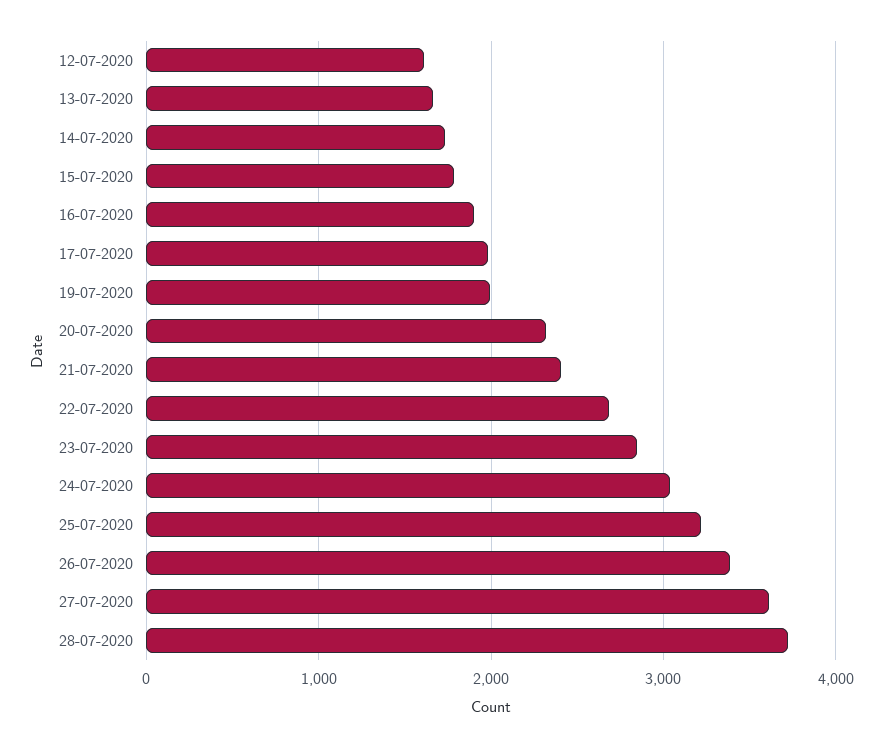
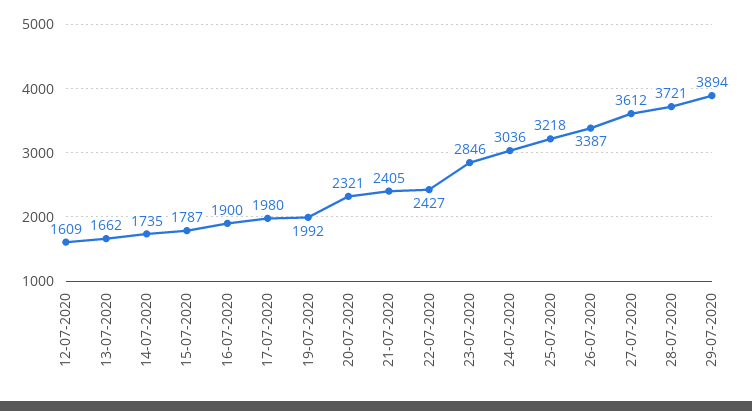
22-07-2020: 2700 -> 2427
29-07-2020: none -> 3894

